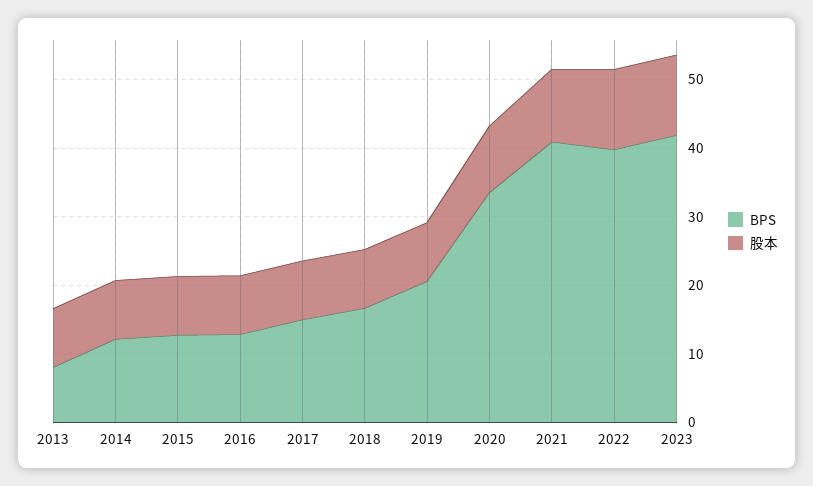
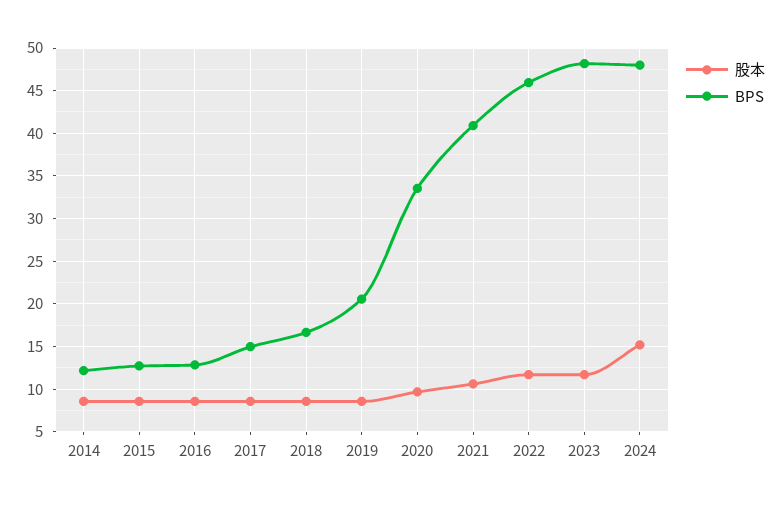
BPS, 2013: 8 -> none
股本, 2013: 8 -> none
BPS, 2022: 40 -> 46
BPS, 2023: 42 -> 48
股本, 2024: none -> 15
BPS, 2024: none -> 48

